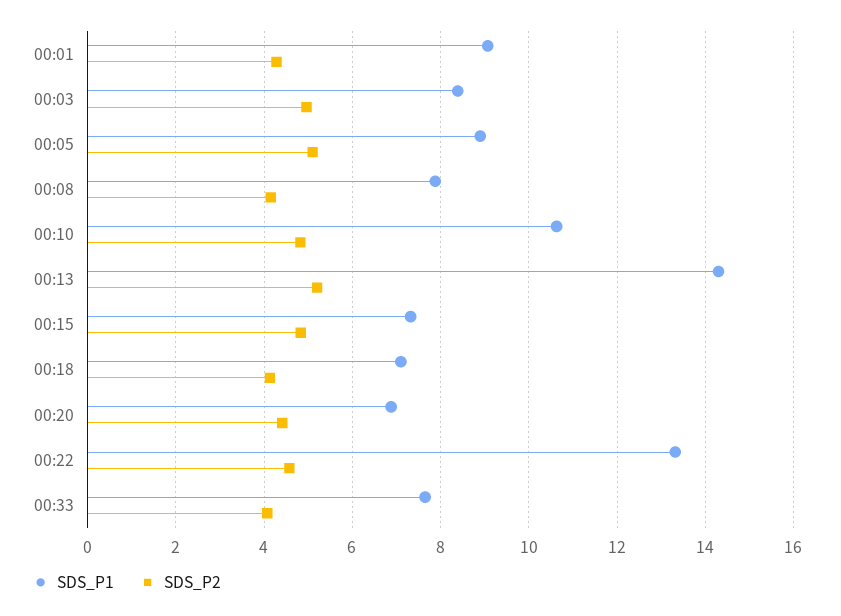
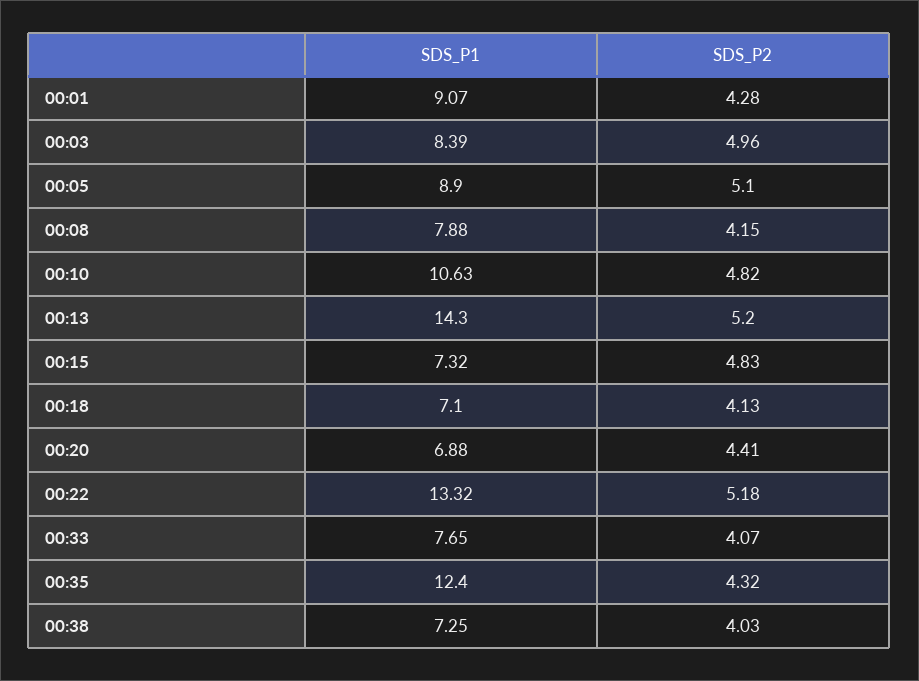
SDS_P2, 00:22: 4.6 -> 5.18
SDS_P1, 00:35: none -> 12.4
SDS_P2, 00:35: none -> 4.32
SDS_P1, 00:38: none -> 7.25
SDS_P2, 00:38: none -> 4.03

